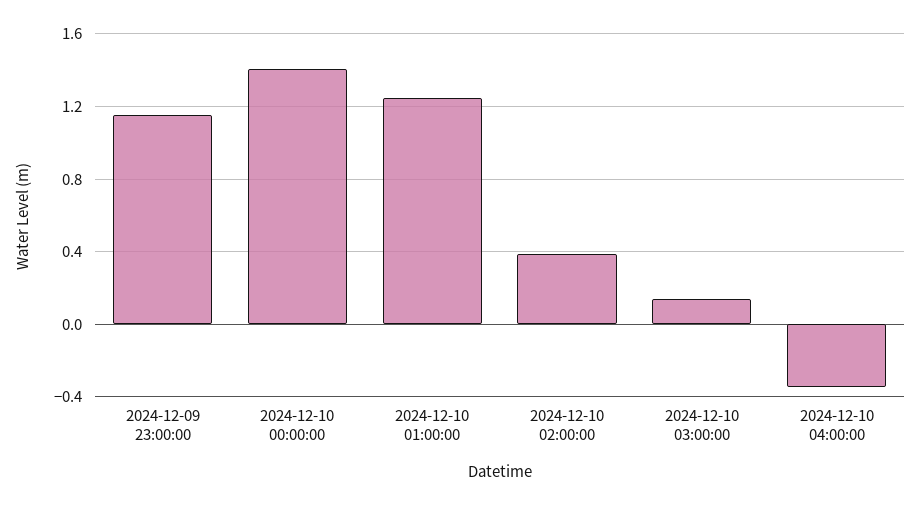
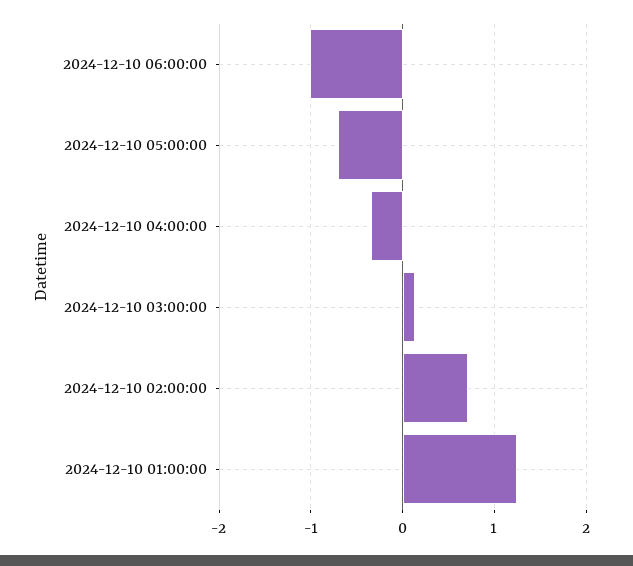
2024-12-09 23:00:00: 1.15 -> none
2024-12-10 00:00:00: 1.4 -> none
2024-12-10 02:00:00: 0.4 -> 0.7
2024-12-10 06:00:00: none -> -1
2024-12-10 05:00:00: none -> -0.7

